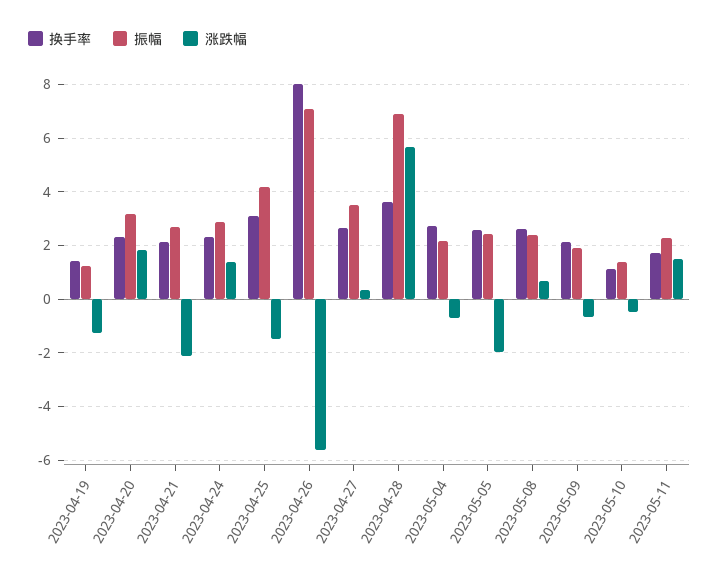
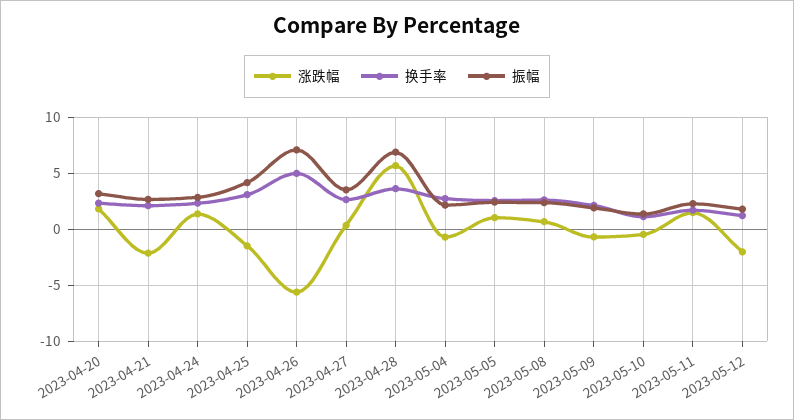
换手率, 2023-04-19: 1.5 -> none
振幅, 2023-04-19: 1.25 -> none
涨跌幅, 2023-04-19: -1.25 -> none
换手率, 2023-04-26: 8 -> 5
涨跌幅, 2023-05-05: -2 -> 1
涨跌幅, 2023-05-12: none -> -2
换手率, 2023-05-12: none -> 1
振幅, 2023-05-12: none -> 2

